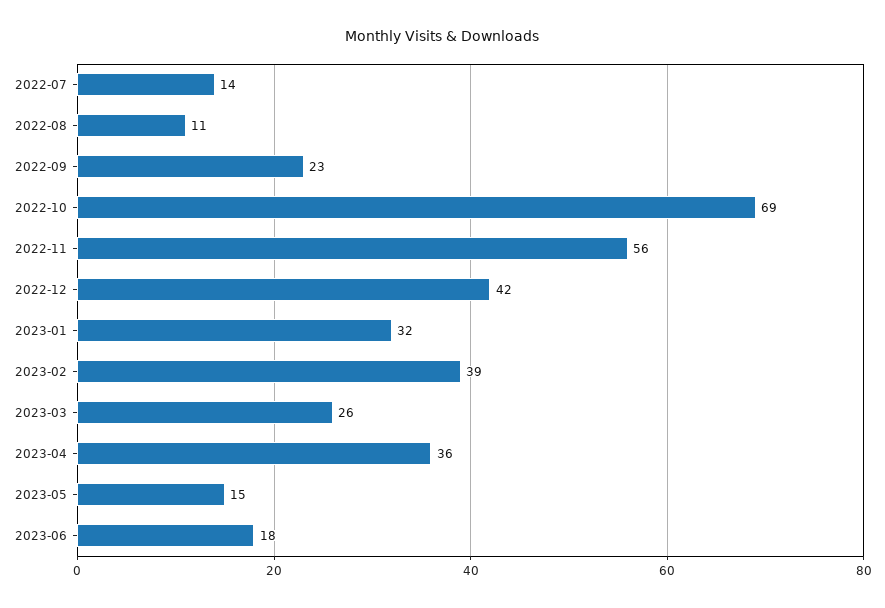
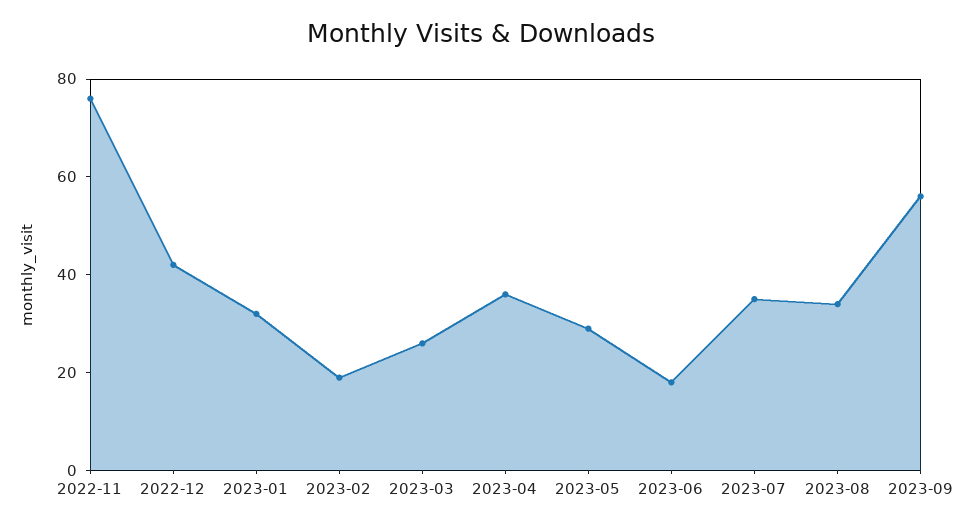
2022-07: 14 -> none
2022-08: 11 -> none
2022-09: 23 -> none
2022-10: 69 -> none
2022-11: 56 -> 75
2023-02: 39 -> 20
2023-05: 15 -> 30
2023-07: none -> 35
2023-08: none -> 35
2023-09: none -> 55

